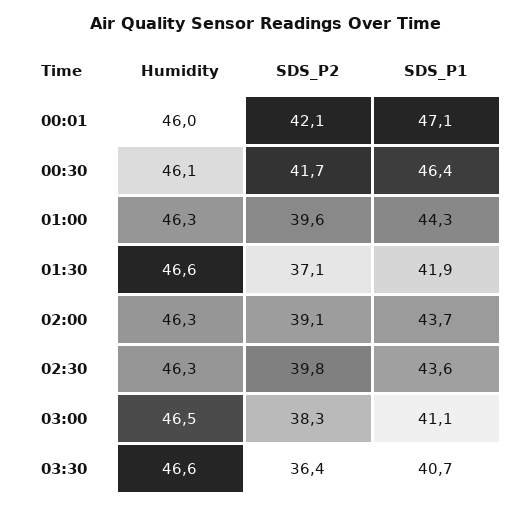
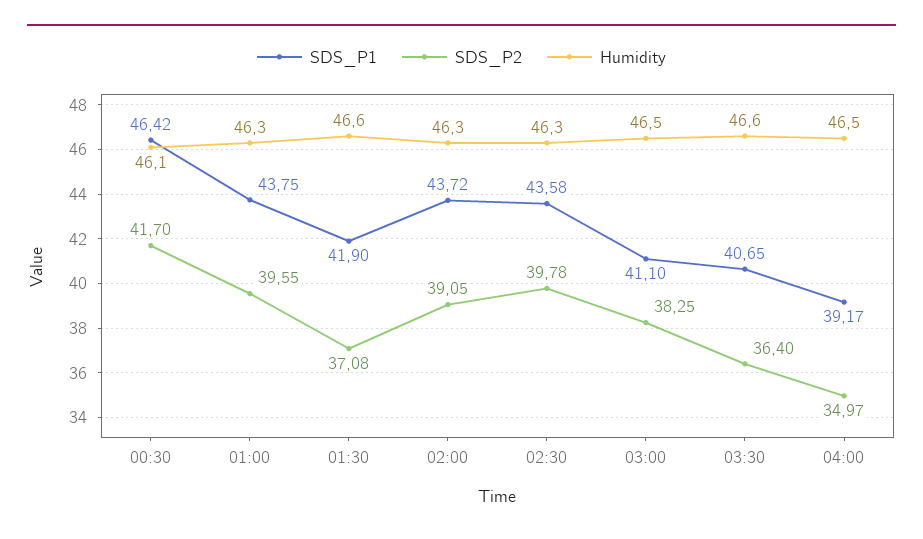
Humidity, 00:01: 46 -> none
SDS_P2, 00:01: 42.1 -> none
SDS_P1, 00:01: 47.1 -> none
SDS_P1, 01:00: 44.3 -> 43.75
SDS_P1, 04:00: none -> 39.17
SDS_P2, 04:00: none -> 34.97
Humidity, 04:00: none -> 46.5

